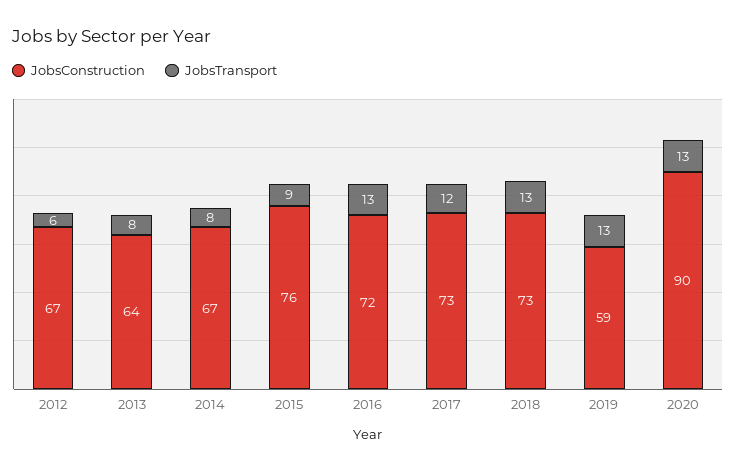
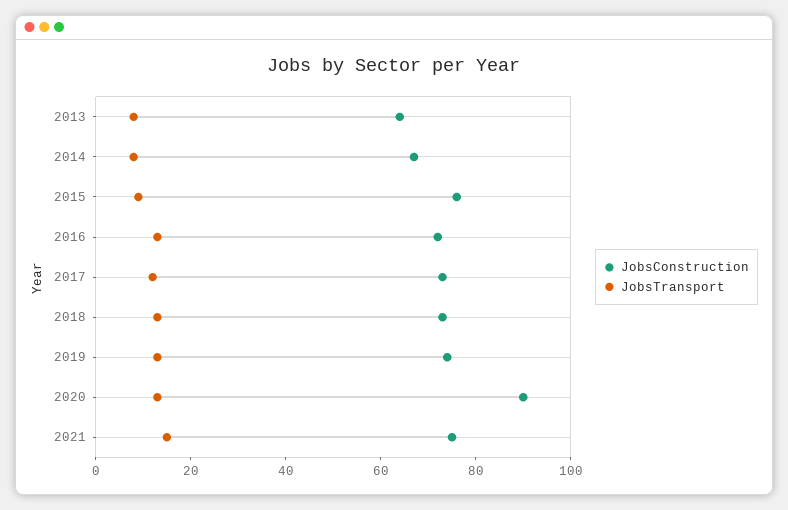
JobsConstruction, 2012: 67 -> none
JobsTransport, 2012: 6 -> none
JobsConstruction, 2019: 59 -> 75
JobsConstruction, 2021: none -> 75
JobsTransport, 2021: none -> 15

